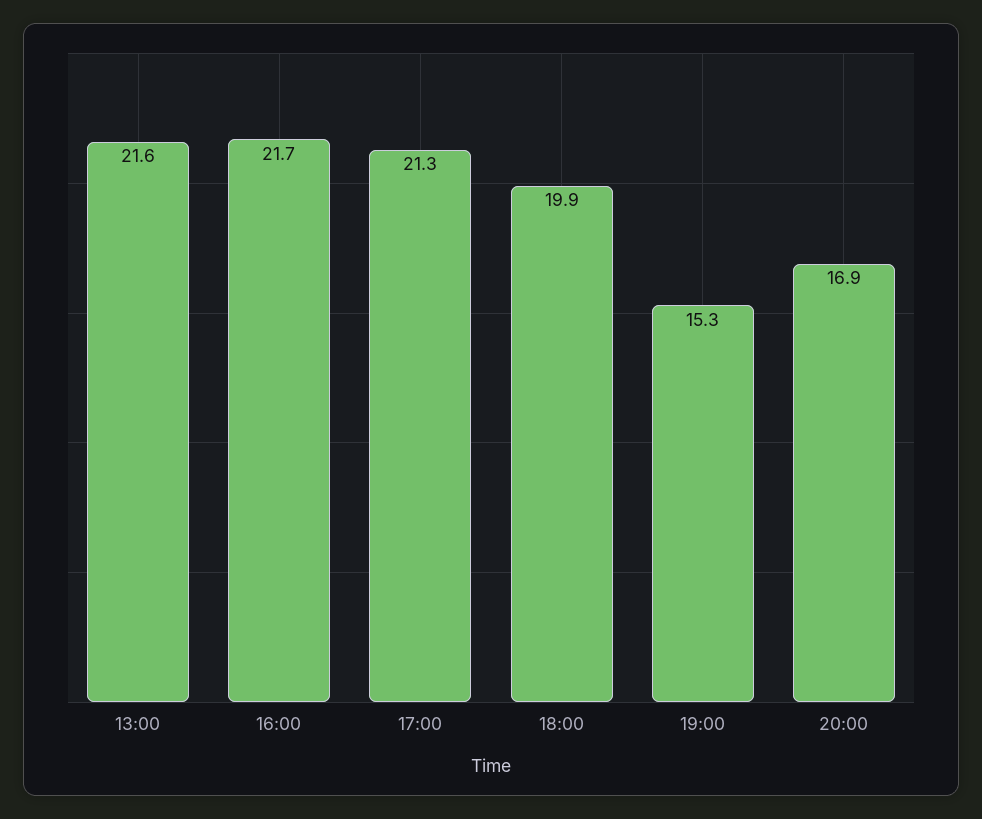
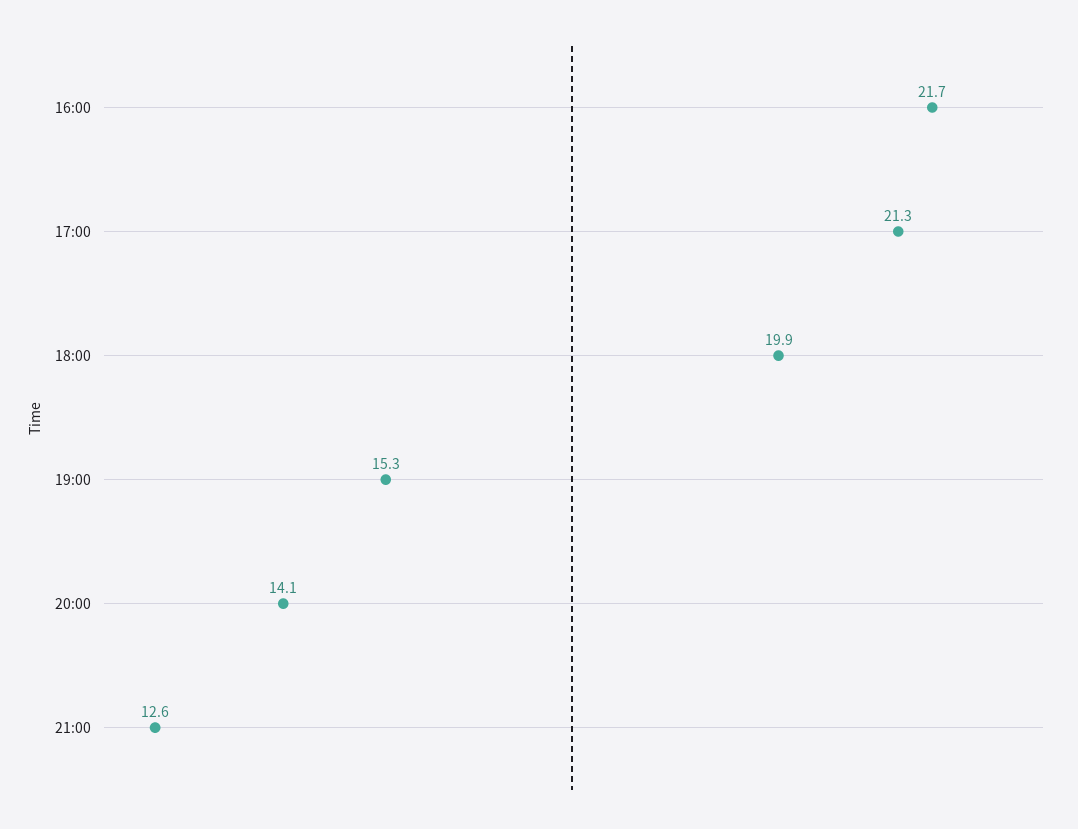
13:00: 21.6 -> none
20:00: 16.9 -> 14.1
21:00: none -> 12.6

